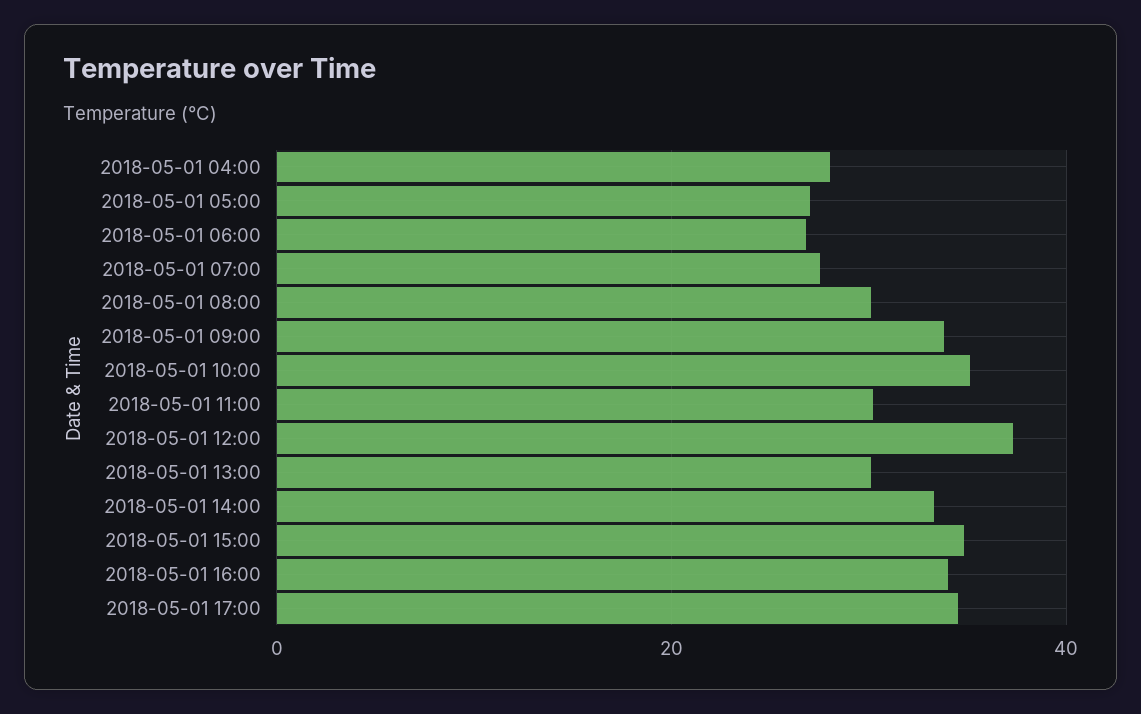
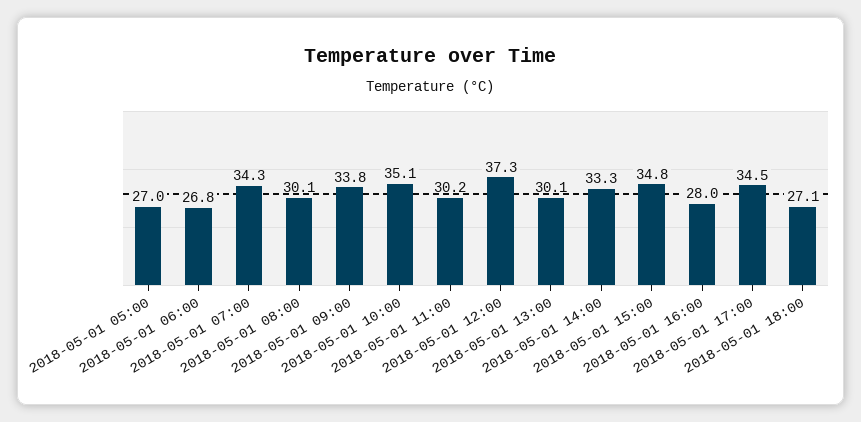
2018-05-01 04:00: 28 -> none
2018-05-01 07:00: 28 -> 34.3
2018-05-01 16:00: 34 -> 28
2018-05-01 18:00: none -> 27.1

